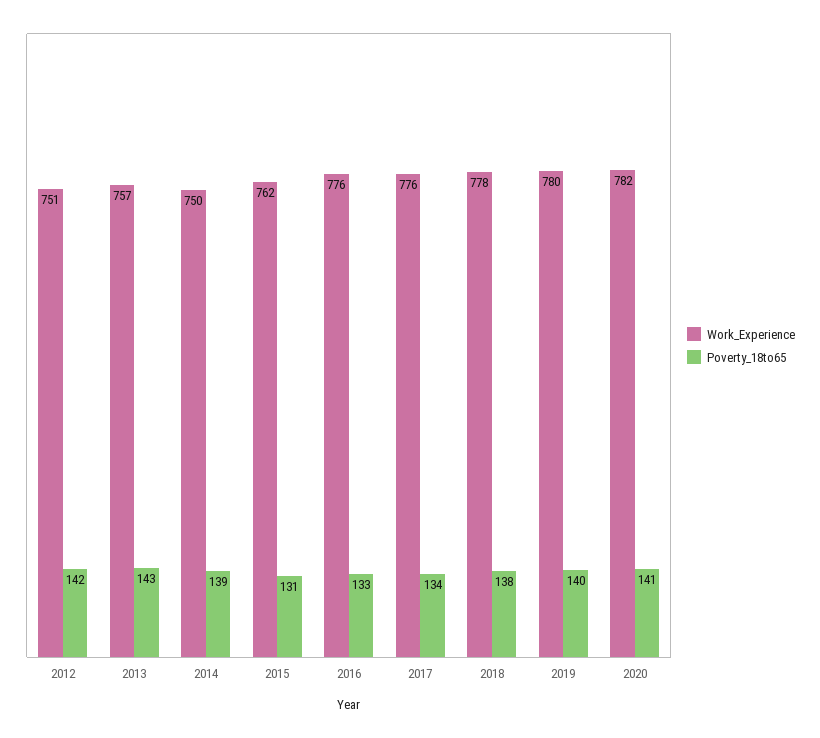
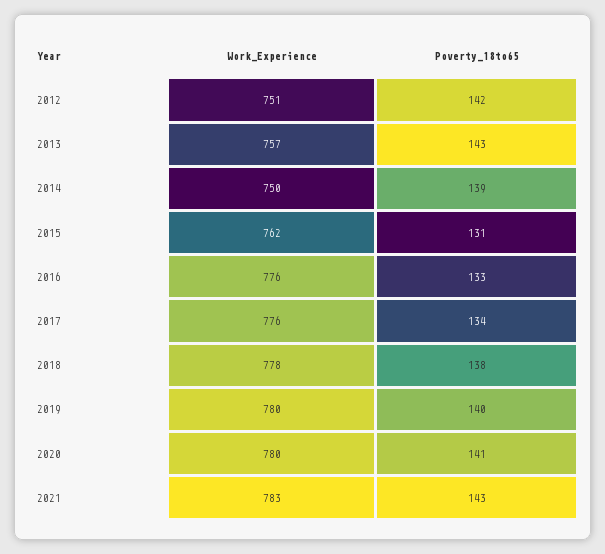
Work_Experience, 2020: 782 -> 780
Work_Experience, 2021: none -> 783
Poverty_18to65, 2021: none -> 143

